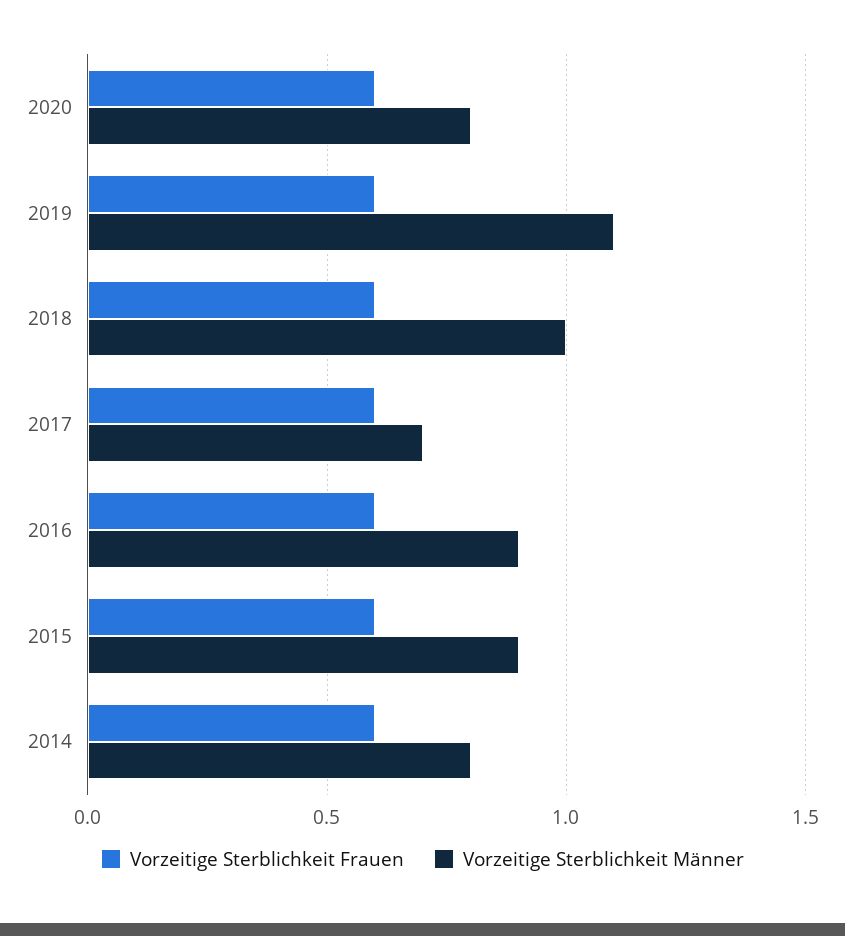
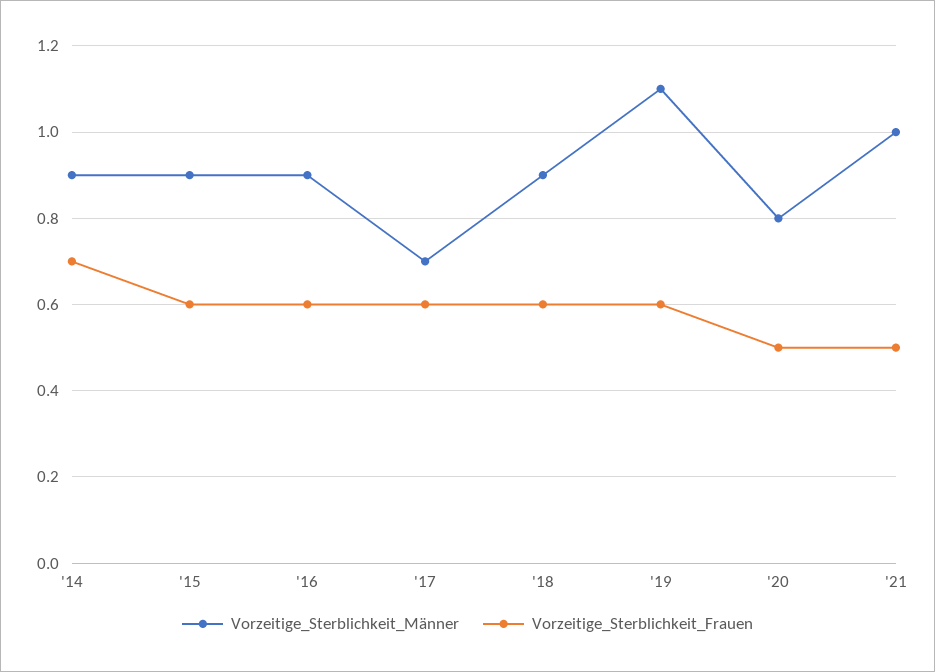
Vorzeitige Sterblichkeit Frauen, 2020: 0.6 -> 0.5
Vorzeitige Sterblichkeit Männer, 2018: 1 -> 0.9
Vorzeitige Sterblichkeit Frauen, 2014: 0.6 -> 0.7
Vorzeitige Sterblichkeit Männer, 2014: 0.8 -> 0.9
Vorzeitige Sterblichkeit Männer, '21: none -> 1
Vorzeitige Sterblichkeit Frauen, '21: none -> 0.5

